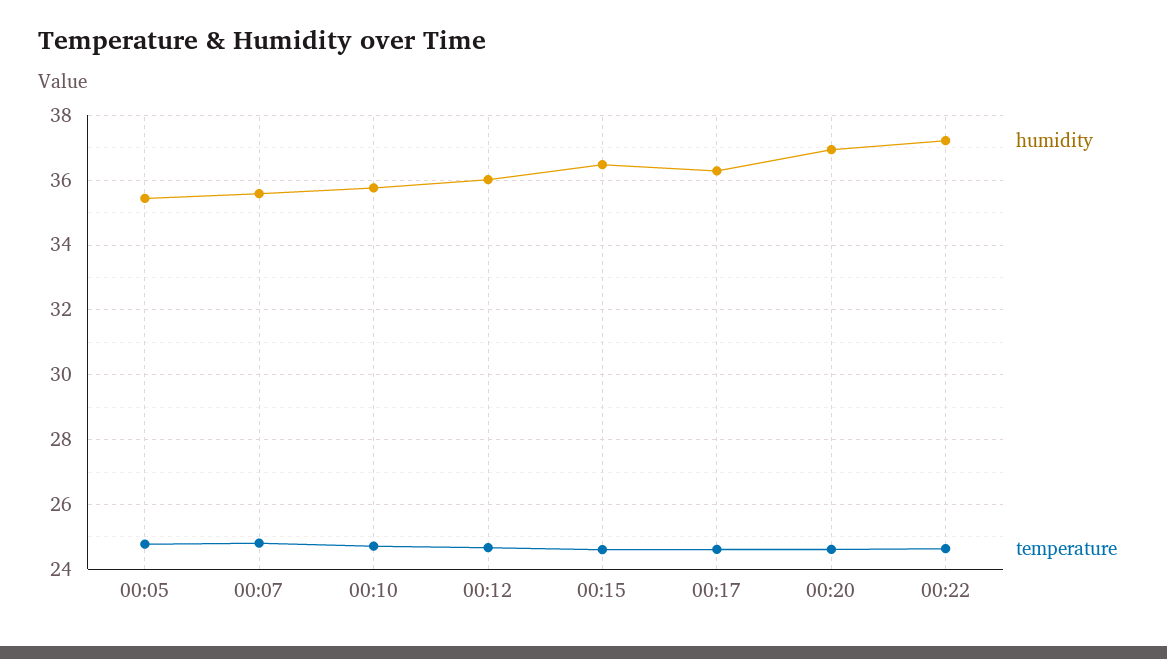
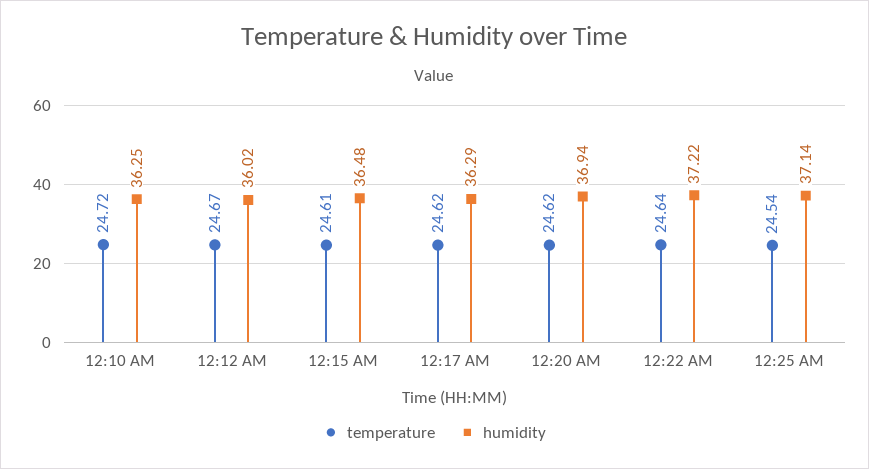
humidity, 00:05: 35.4 -> none
temperature, 00:05: 24.8 -> none
humidity, 00:07: 35.6 -> none
temperature, 00:07: 24.8 -> none
humidity, 00:10: 35.8 -> 36.25
temperature, 12:25 AM: none -> 24.54
humidity, 12:25 AM: none -> 37.14

